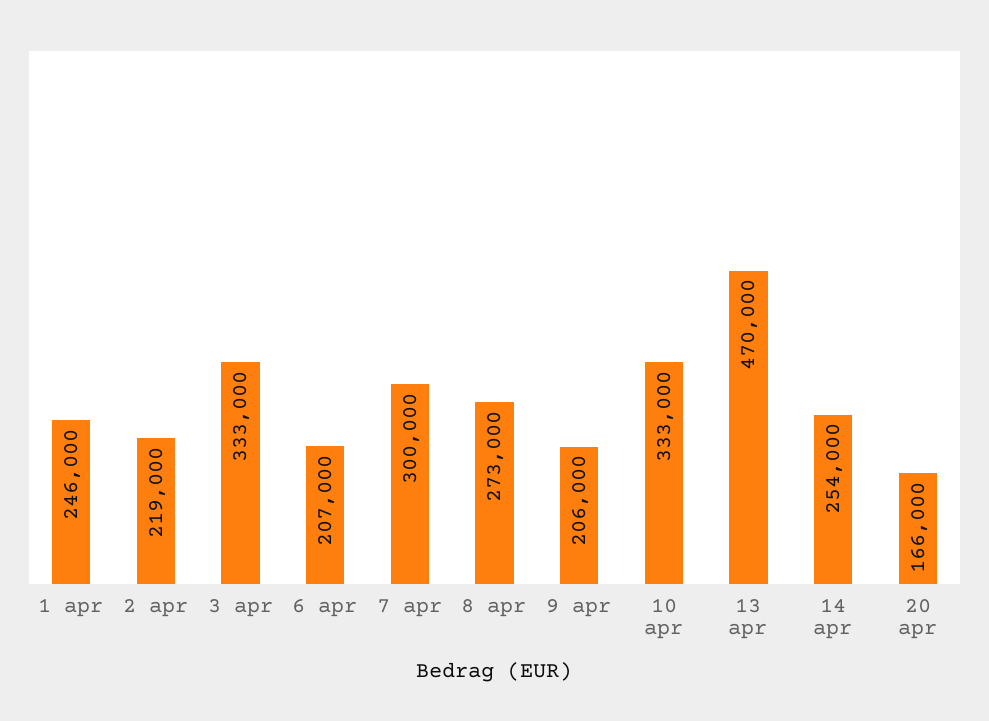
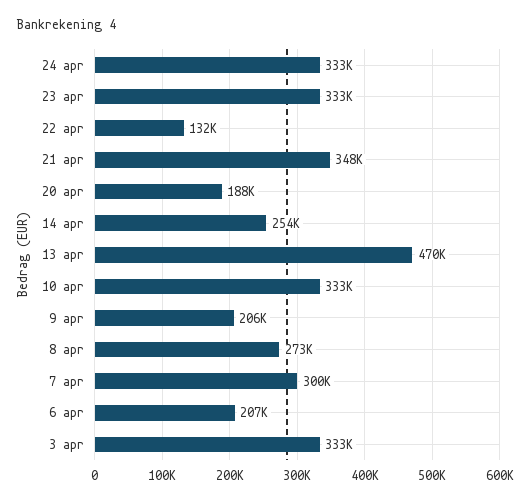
1 apr: 246000 -> none
2 apr: 219000 -> none
20 apr: 166000 -> 188000
24 apr: none -> 333000
23 apr: none -> 333000
22 apr: none -> 132000
21 apr: none -> 348000

